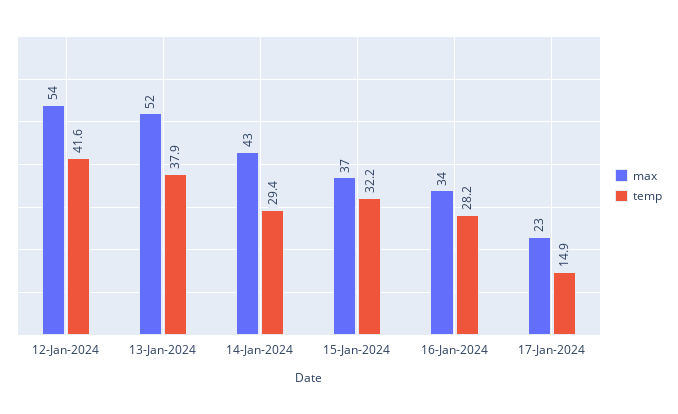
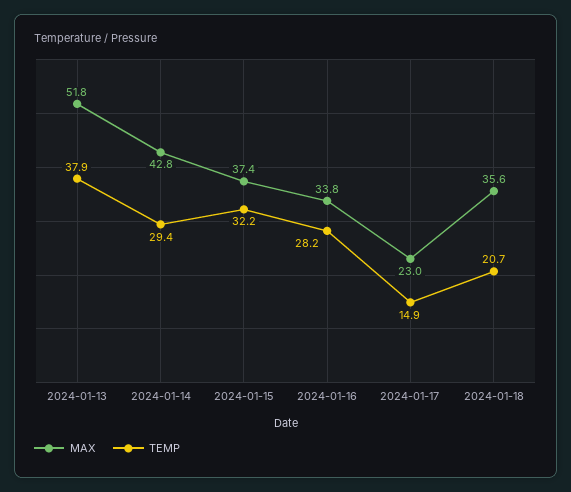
max, 12-Jan-2024: 54 -> none
temp, 12-Jan-2024: 41.6 -> none
max, 2024-01-18: none -> 35.6
temp, 2024-01-18: none -> 20.7

